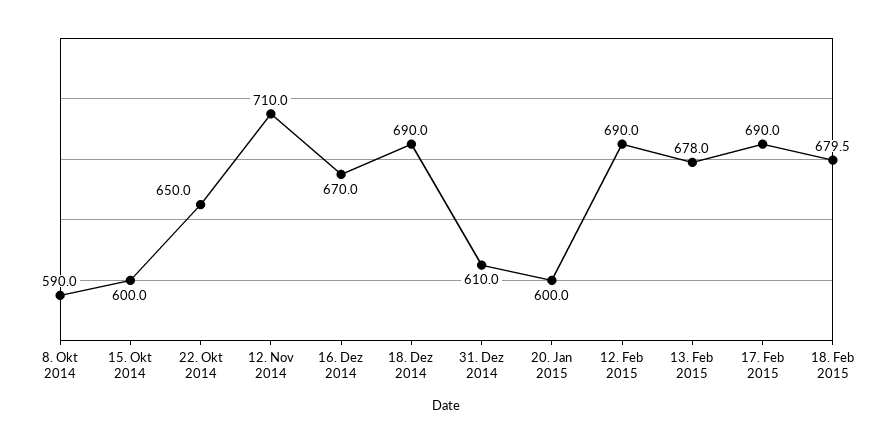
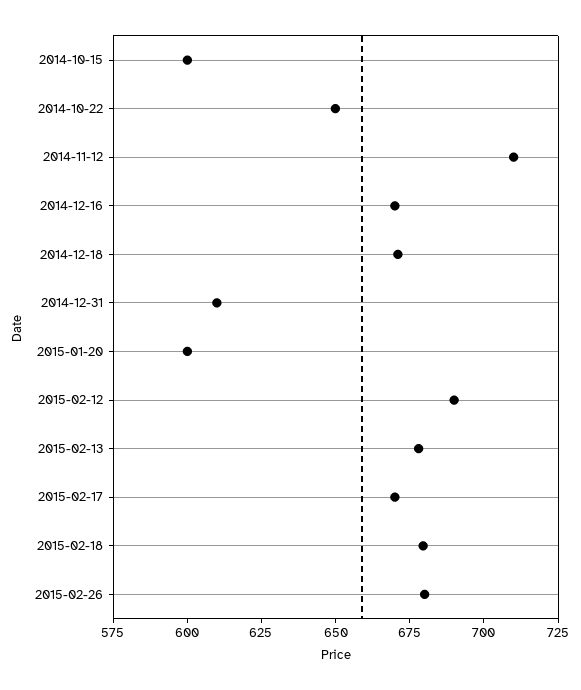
8. Okt 2014: 590 -> none
18. Dez 2014: 690 -> 670
17. Feb 2015: 690 -> 670
2015-02-26: none -> 680

